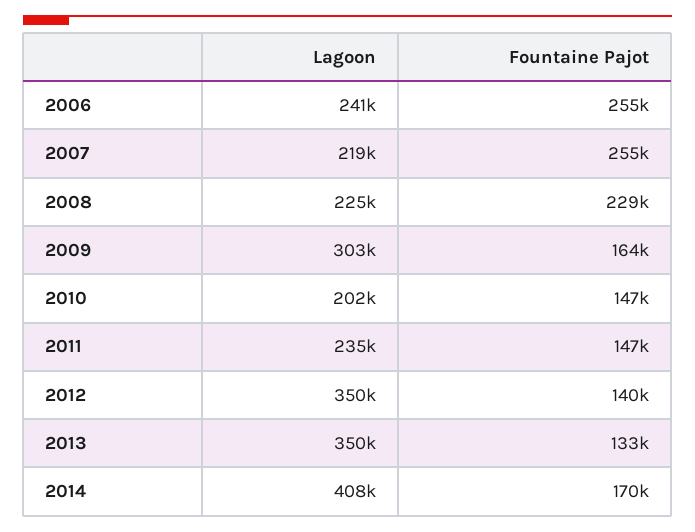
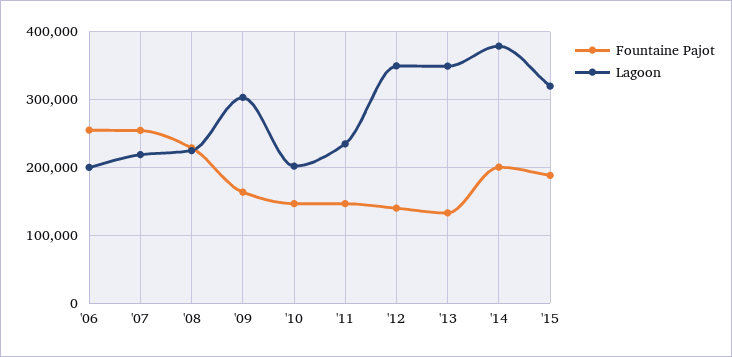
Lagoon, 2006: 241000 -> 200000
Lagoon, 2014: 408000 -> 380000
Fountaine Pajot, 2014: 170000 -> 200000
Fountaine Pajot, '15: none -> 190000
Lagoon, '15: none -> 320000

